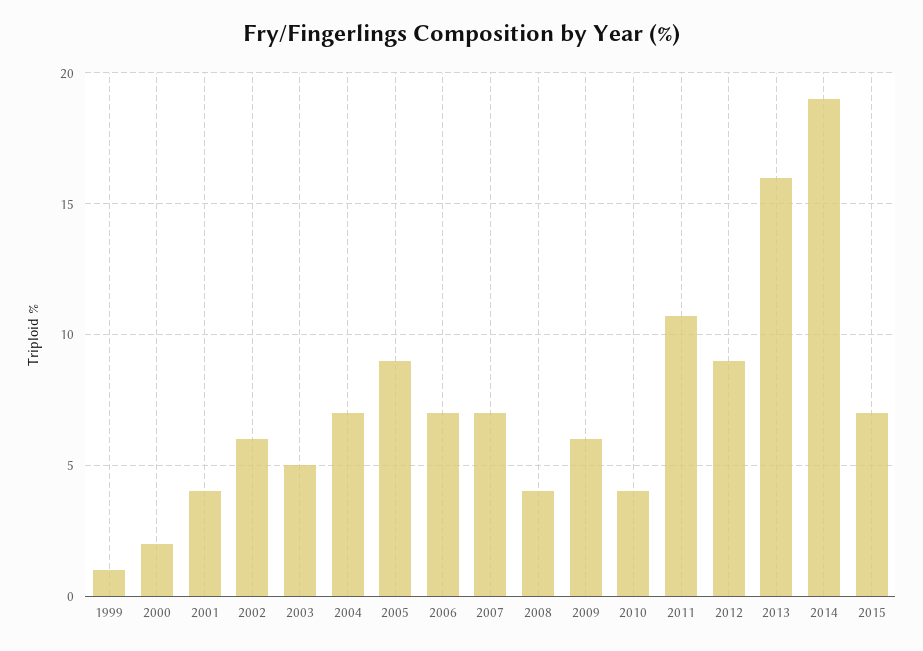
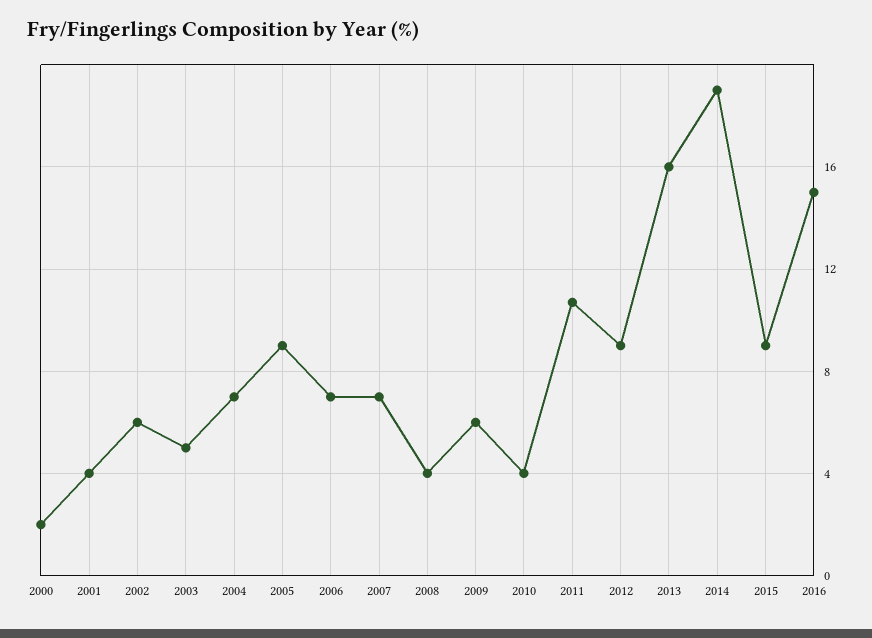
1999: 1 -> none
2015: 7 -> 9
2016: none -> 15

